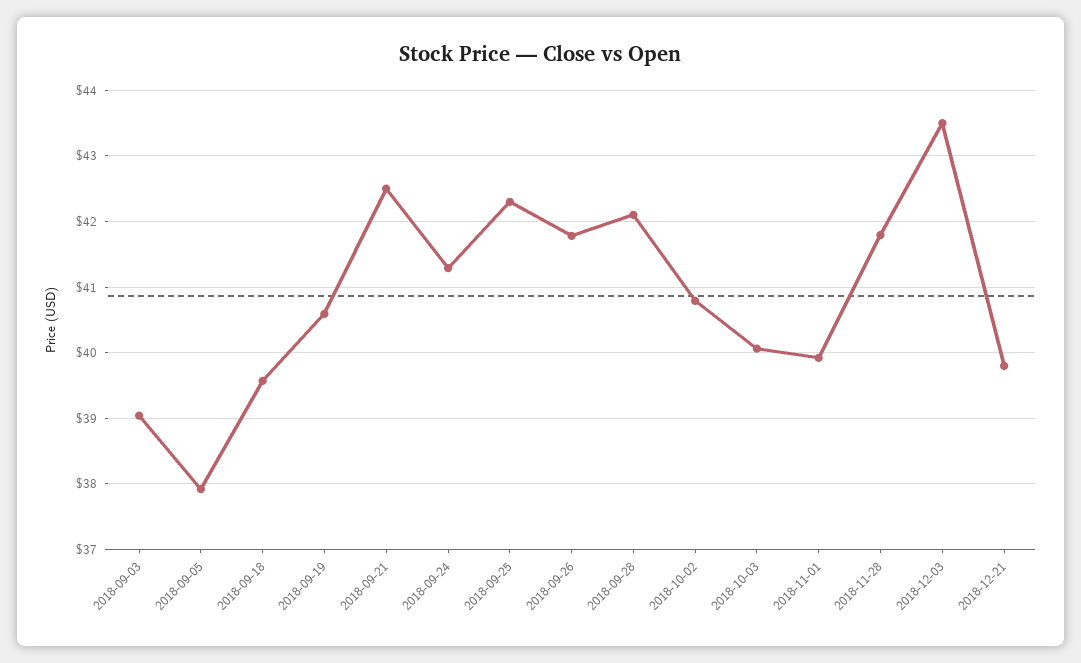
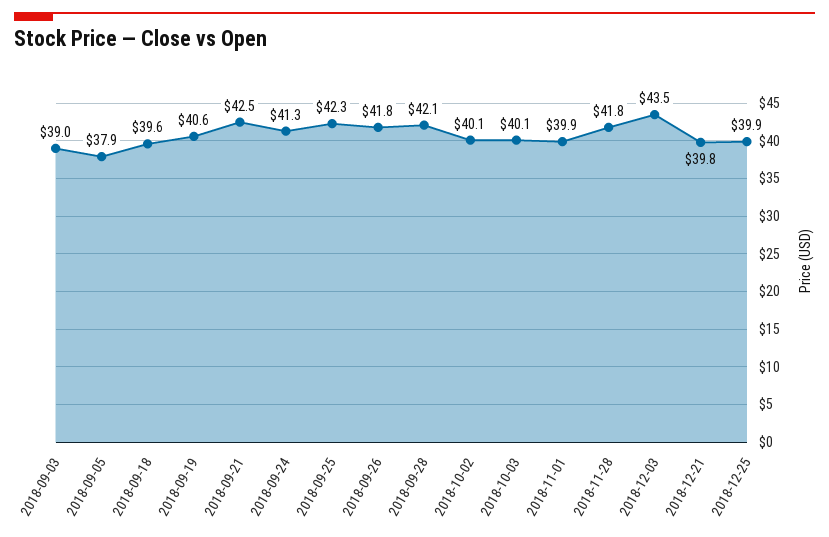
2018-10-02: 40.8 -> 40.1
2018-12-25: none -> 39.9

